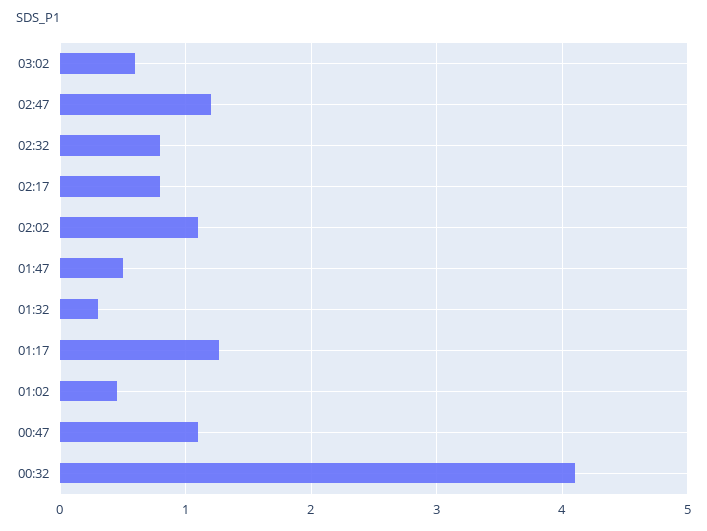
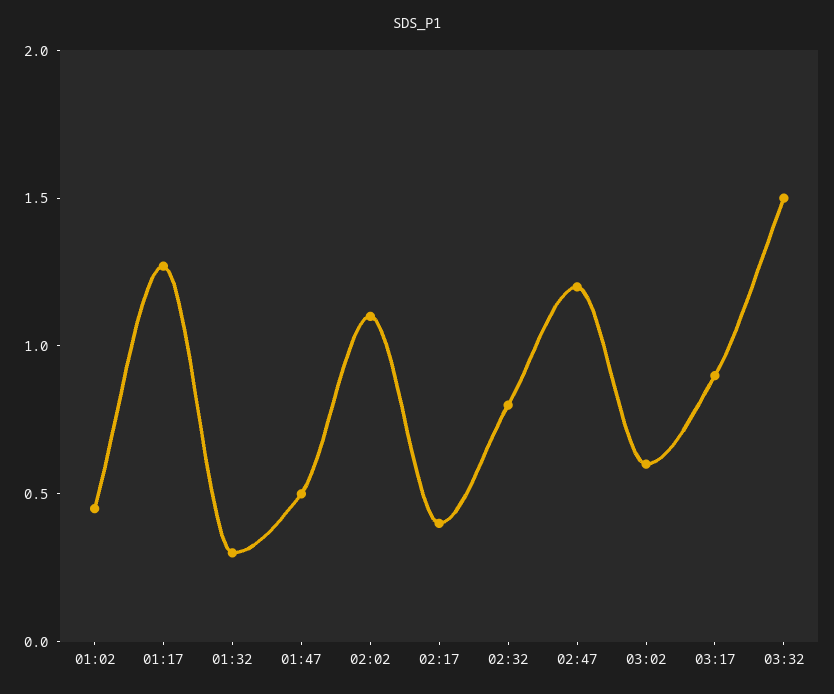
02:17: 0.8 -> 0.4
00:47: 1.1 -> none
00:32: 4.1 -> none
03:17: none -> 0.9
03:32: none -> 1.5

